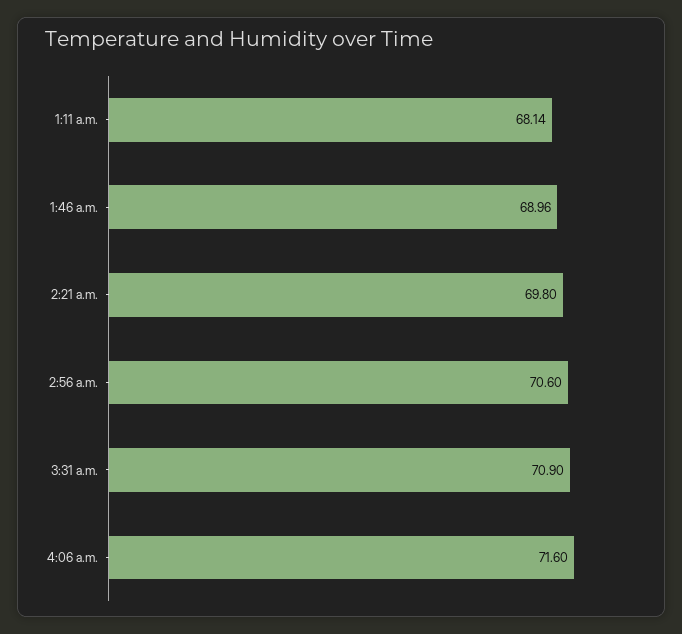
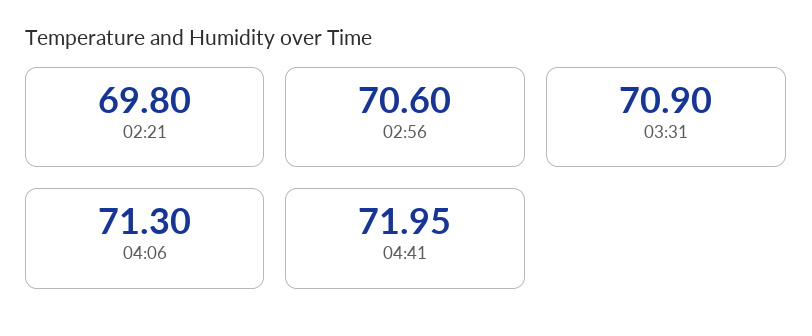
1:11 a.m.: 68.14 -> none
1:46 a.m.: 68.96 -> none
4:06 a.m.: 71.6 -> 71.3
04:41: none -> 71.95

